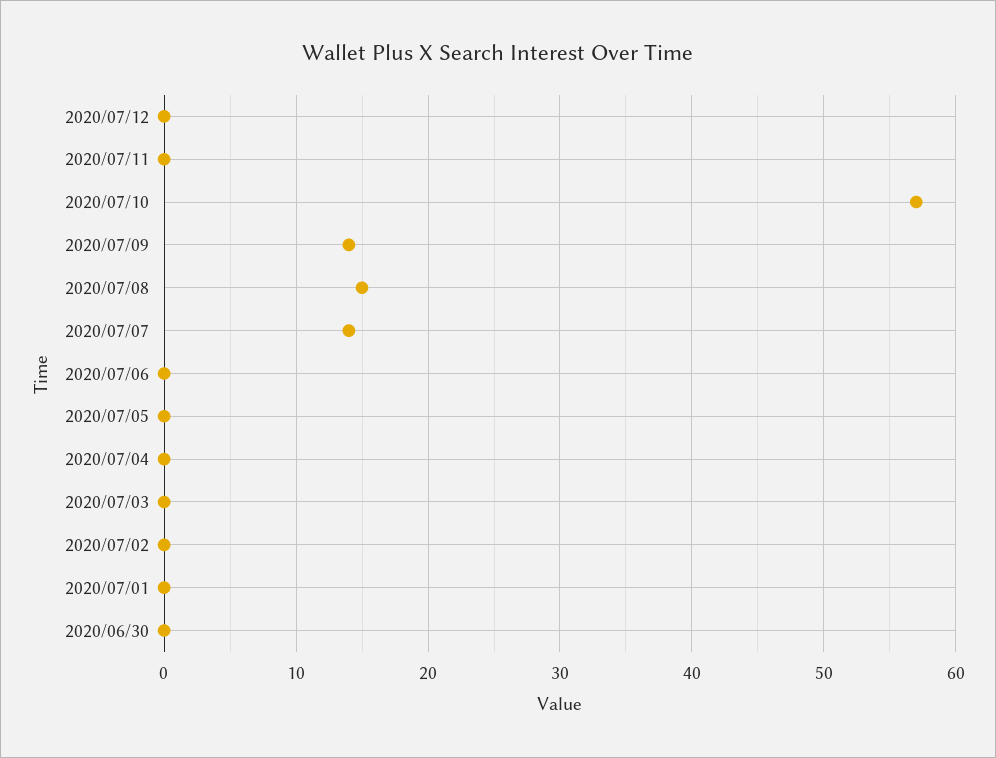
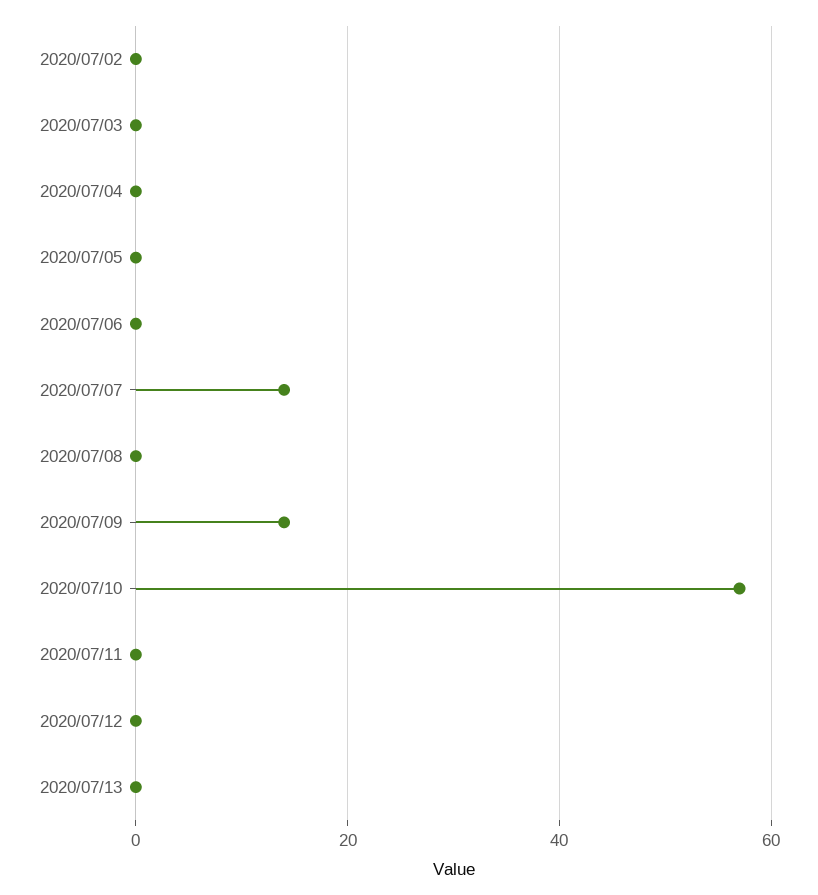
2020/07/08: 15 -> 0
2020/07/01: 0 -> none
2020/06/30: 0 -> none
2020/07/13: none -> 0

